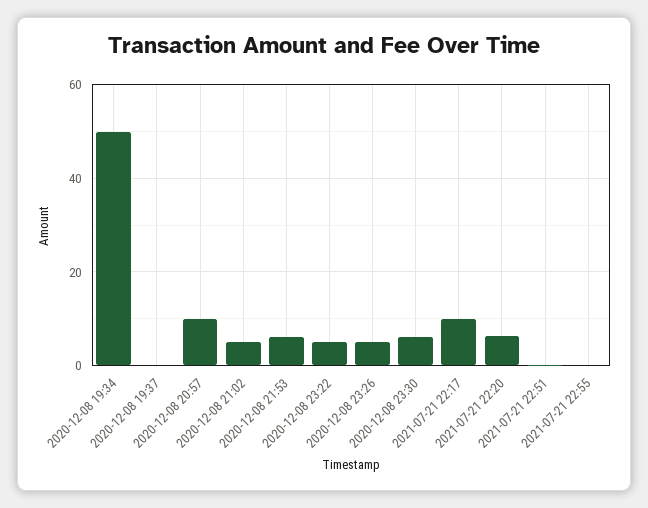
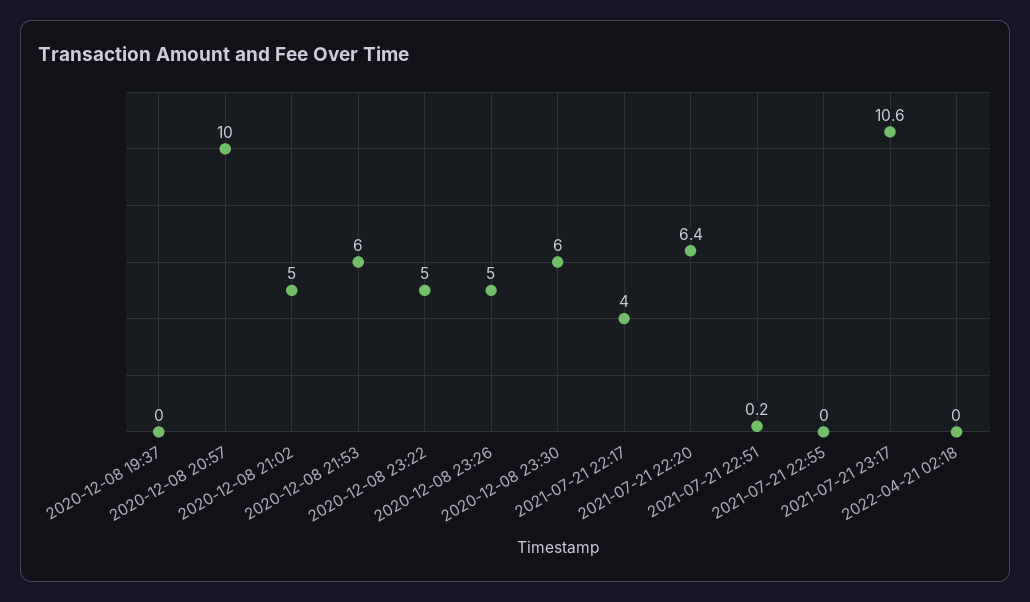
2020-12-08 19:34: 50 -> none
2021-07-21 22:17: 10 -> 4
2021-07-21 23:17: none -> 10.6
2022-04-21 02:18: none -> 0

